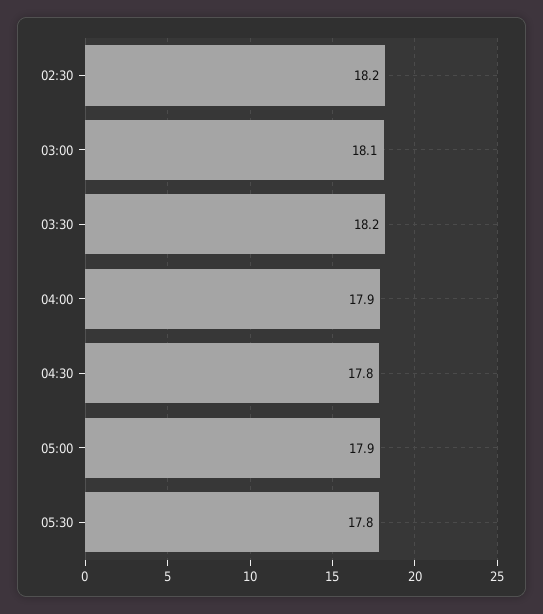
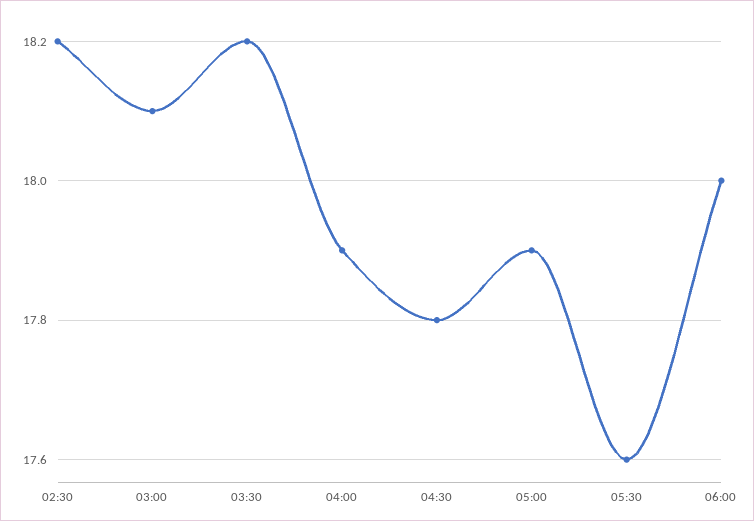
05:30: 17.8 -> 17.6
06:00: none -> 18

